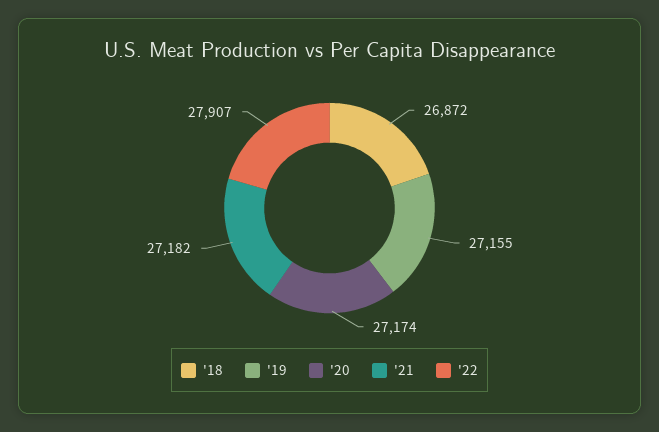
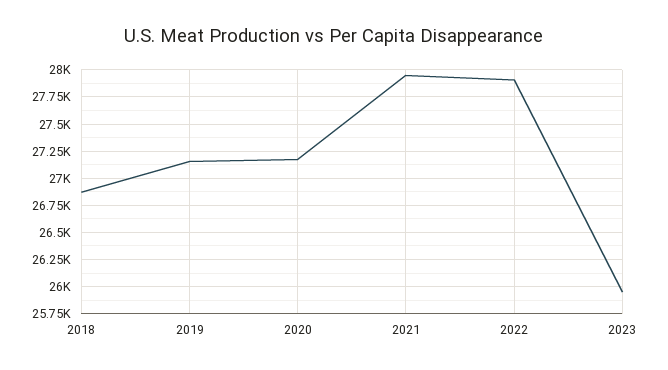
'21: 27182 -> 28000
2023: none -> 26000

